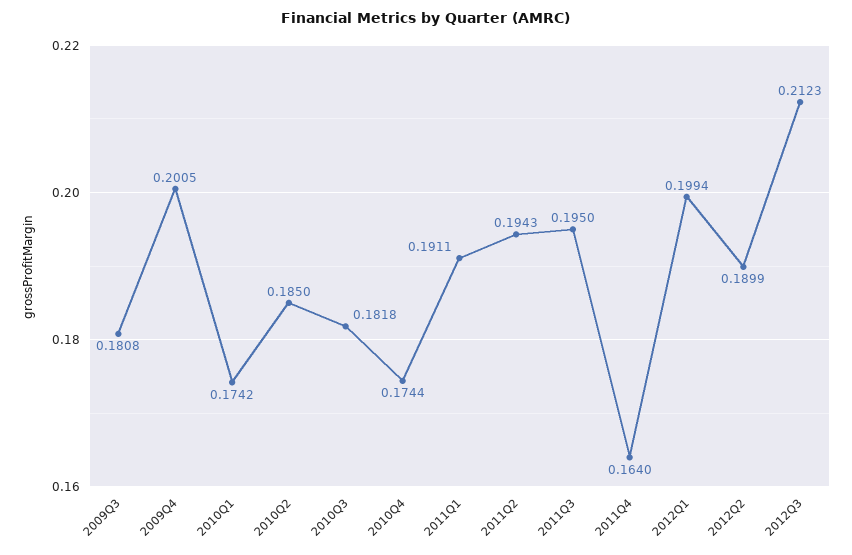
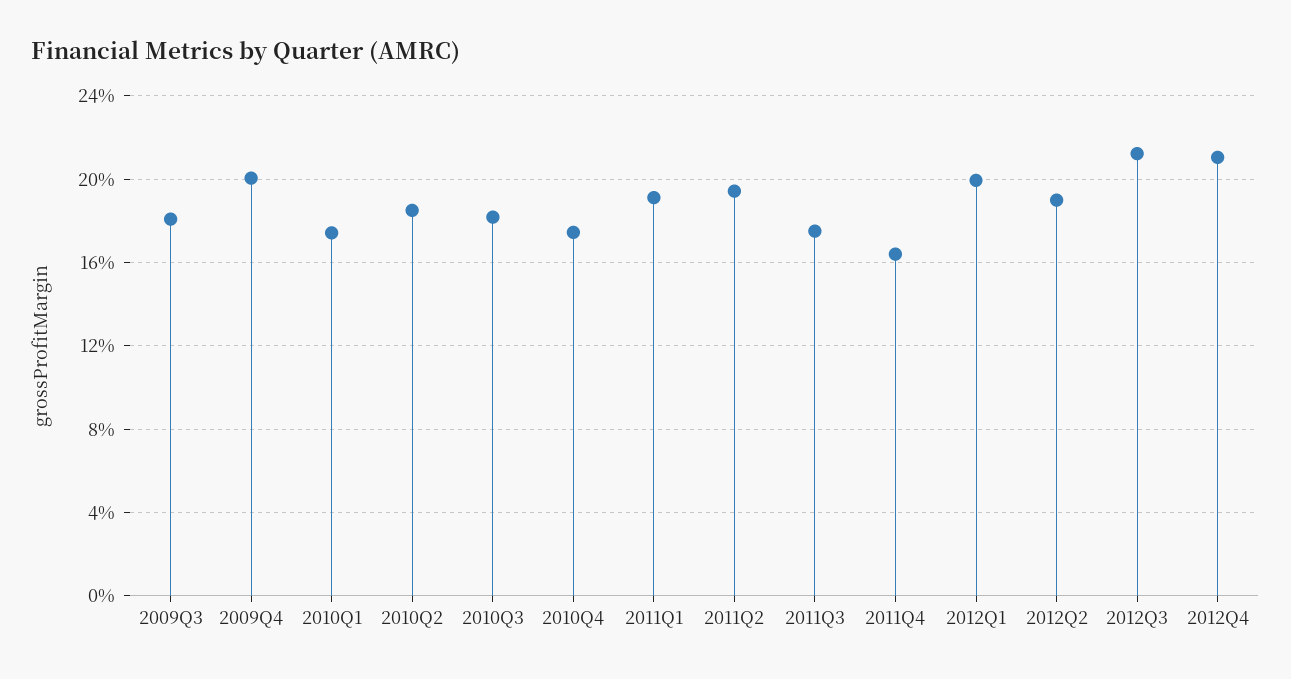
2011Q3: 0.195 -> 0.175
2012Q4: none -> 0.21

